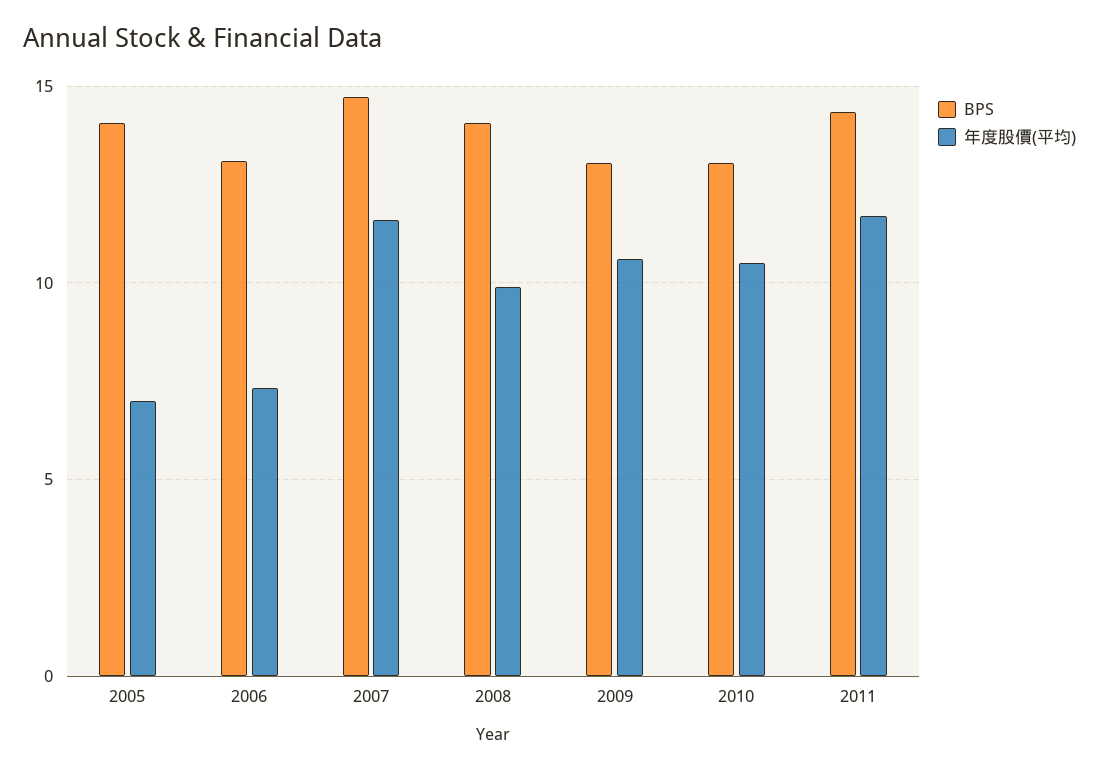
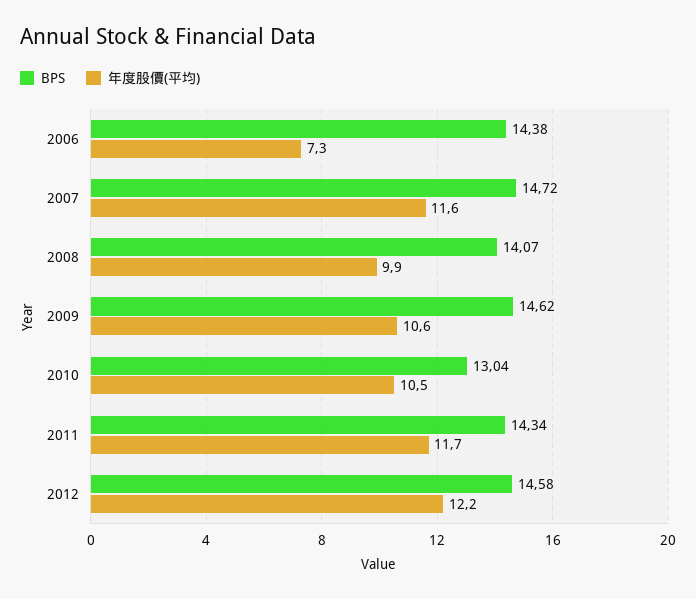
BPS, 2005: 14 -> none
年度股價(平均), 2005: 7 -> none
BPS, 2006: 13 -> 14.38
BPS, 2009: 13 -> 14.62
BPS, 2012: none -> 14.58
年度股價(平均), 2012: none -> 12.2

